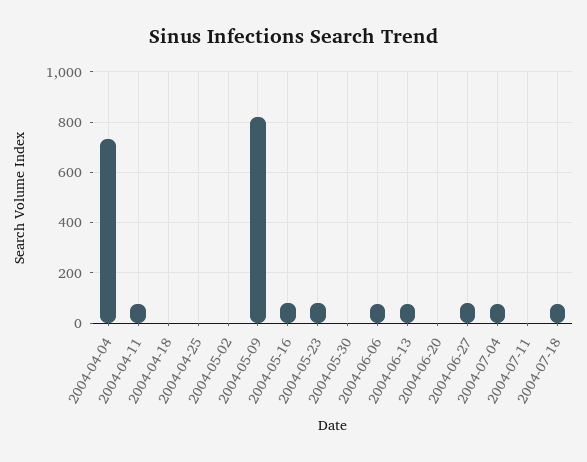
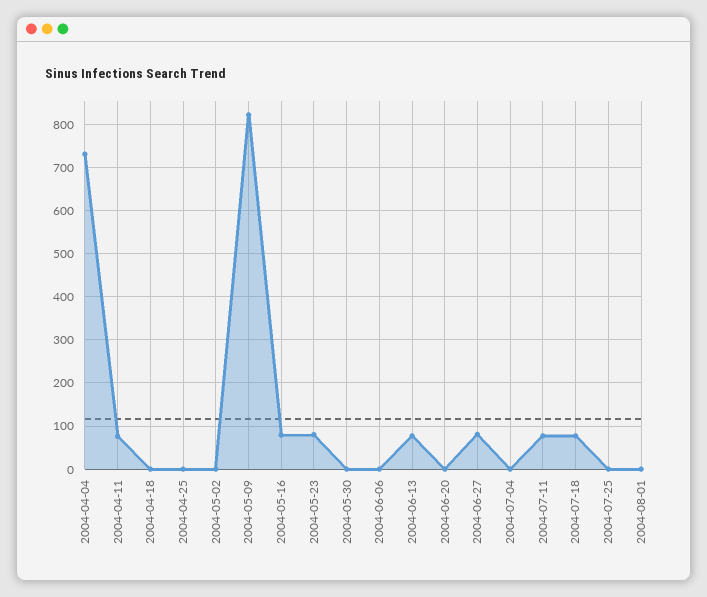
2004-06-06: 75 -> 0
2004-07-04: 75 -> 0
2004-07-11: 0 -> 80
2004-07-25: none -> 0
2004-08-01: none -> 0

